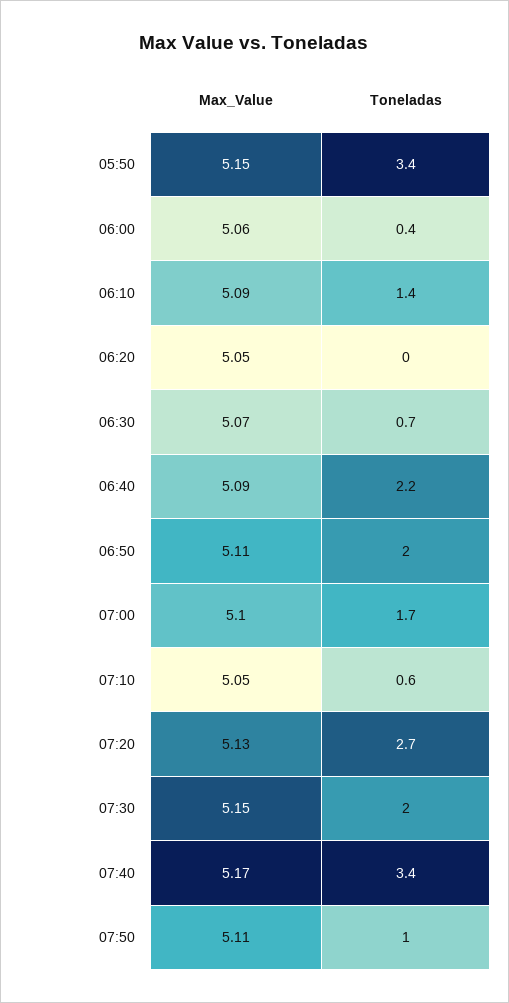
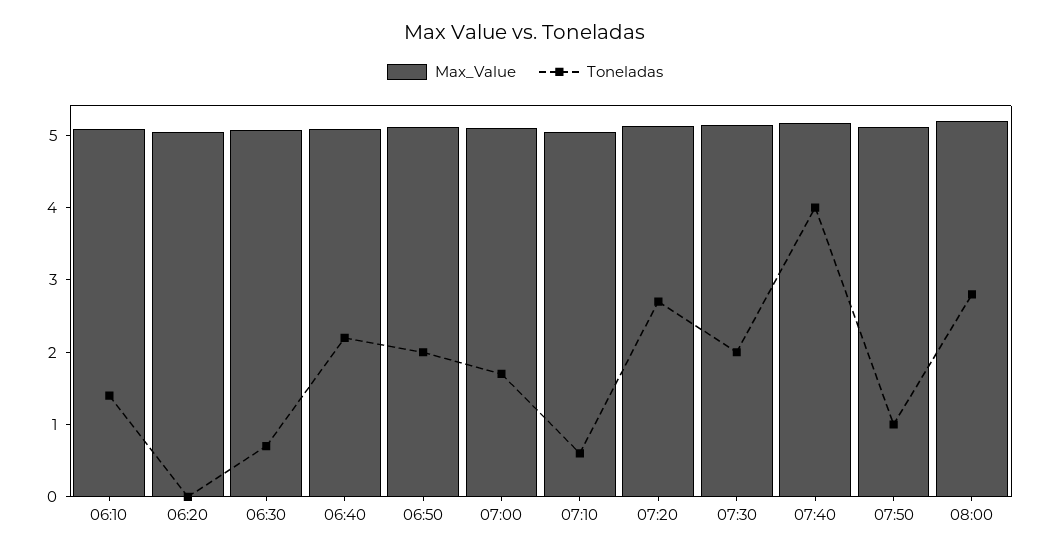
Max_Value, 05:50: 5.15 -> none
Toneladas, 05:50: 3.4 -> none
Max_Value, 06:00: 5.06 -> none
Toneladas, 06:00: 0.4 -> none
Toneladas, 07:40: 3.4 -> 4
Max_Value, 08:00: none -> 5.2
Toneladas, 08:00: none -> 2.8

